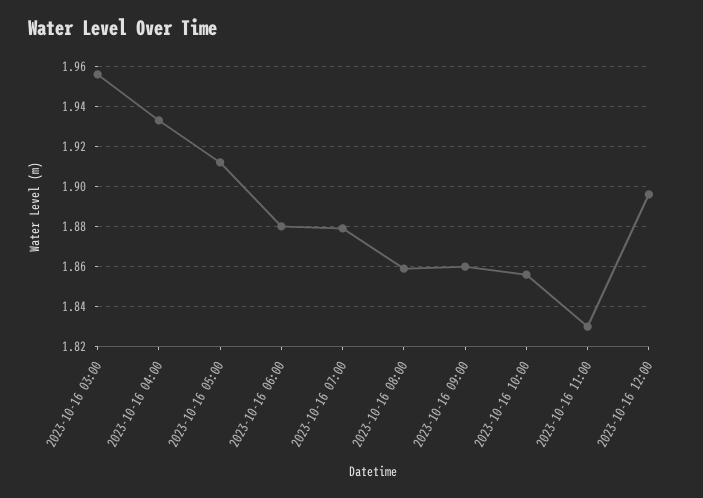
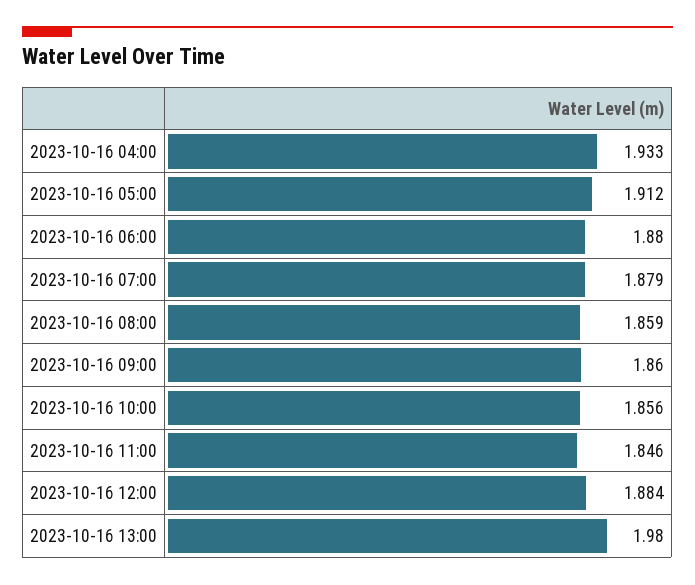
2023-10-16 03:00: 1.955 -> none
2023-10-16 11:00: 1.83 -> 1.846
2023-10-16 12:00: 1.895 -> 1.884
2023-10-16 13:00: none -> 1.98

